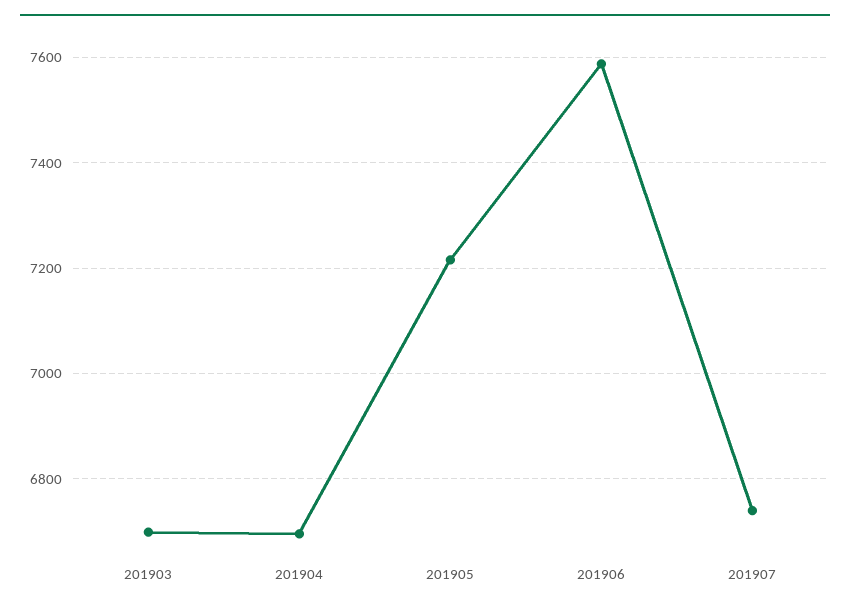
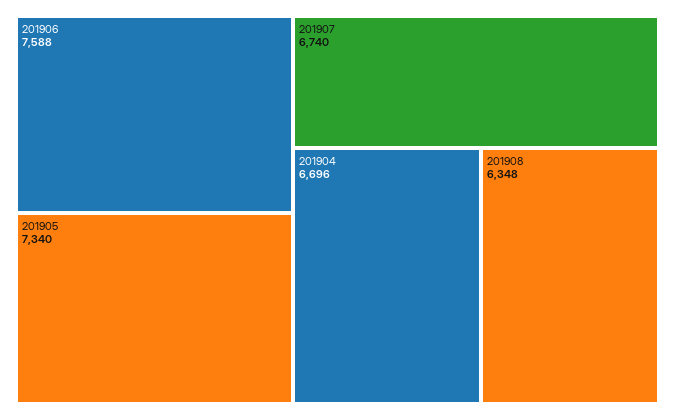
201903: 6700 -> none
201905: 7220 -> 7340
201908: none -> 6348

